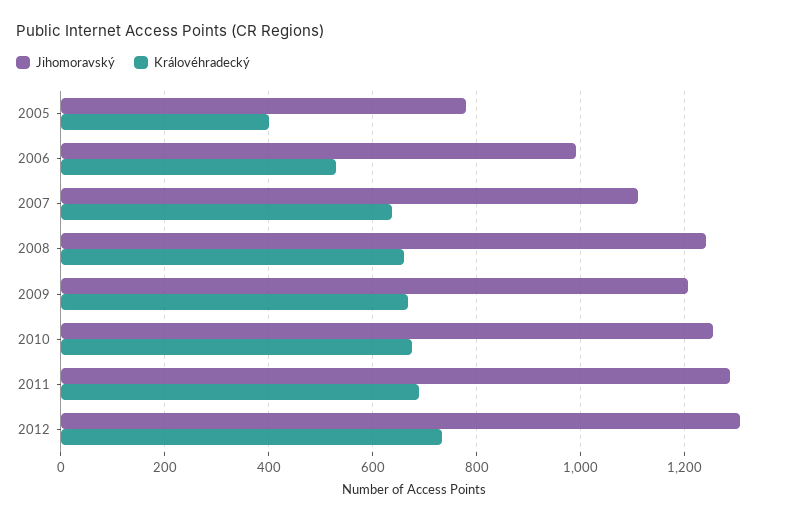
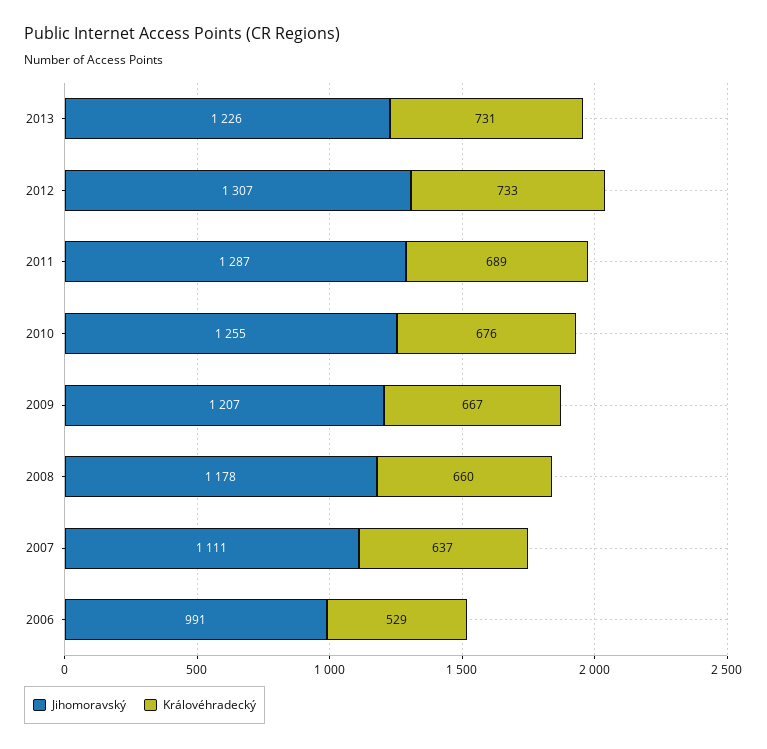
Jihomoravský, 2005: 780 -> none
Královéhradecký, 2005: 400 -> none
Jihomoravský, 2008: 1240 -> 1178
Jihomoravský, 2013: none -> 1226
Královéhradecký, 2013: none -> 731

